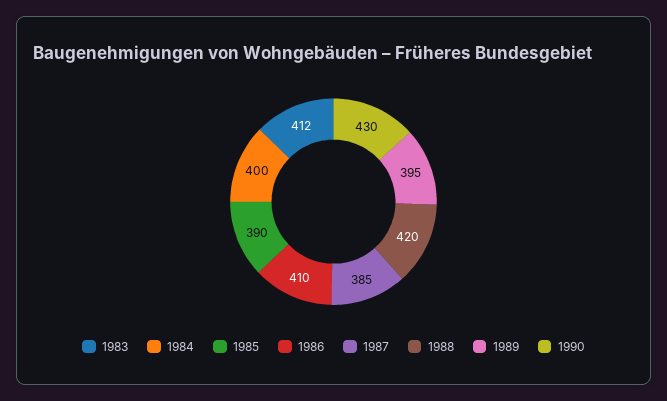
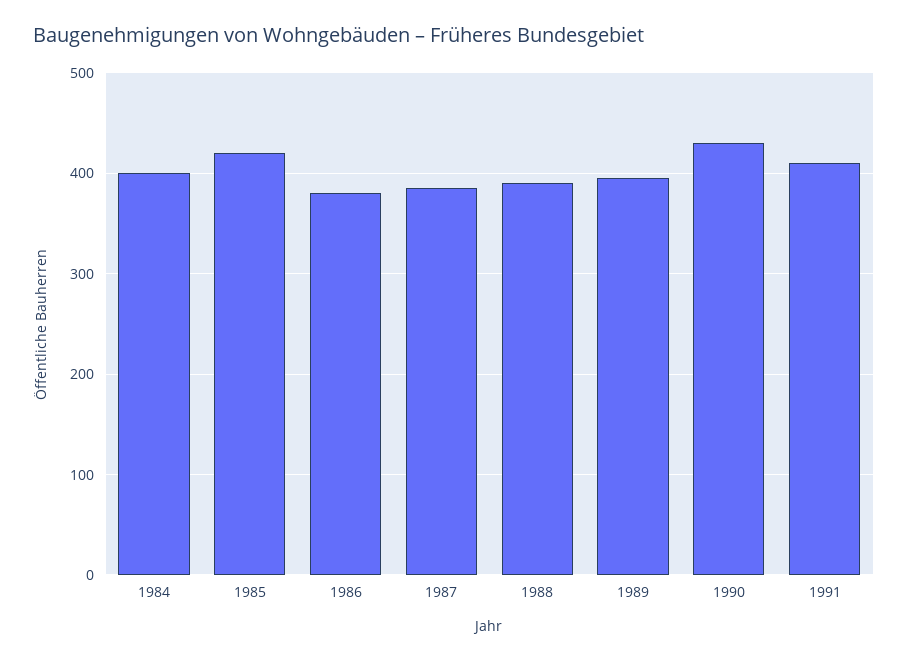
1983: 412 -> none
1985: 390 -> 420
1986: 410 -> 380
1988: 420 -> 390
1991: none -> 410

